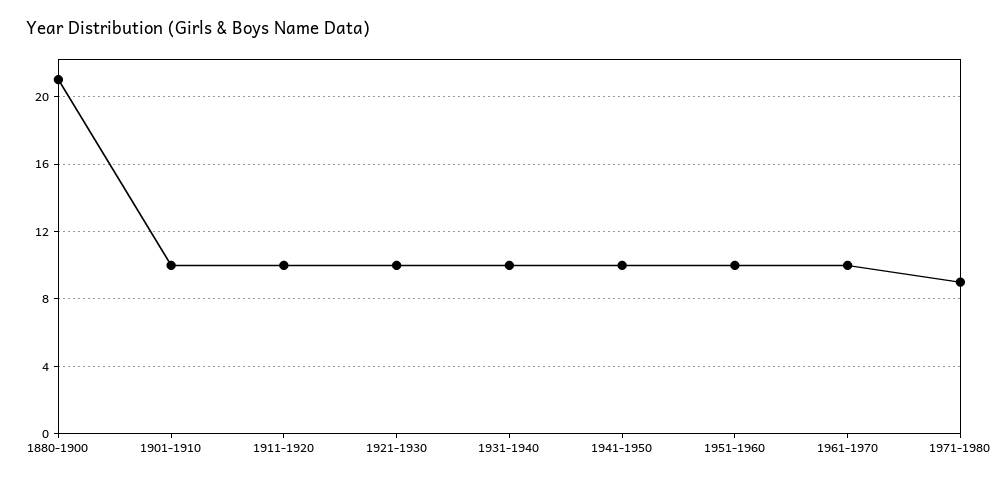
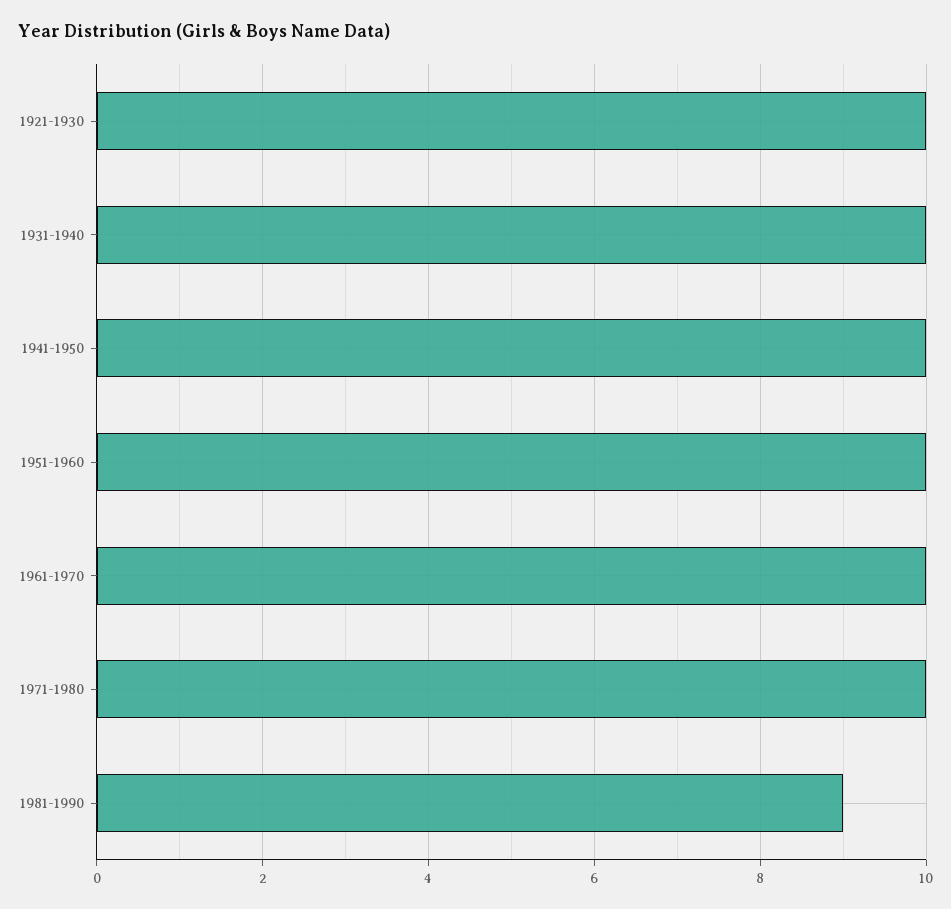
1880-1900: 21 -> none
1901-1910: 10 -> none
1911-1920: 10 -> none
1971-1980: 9 -> 10
1981-1990: none -> 9

